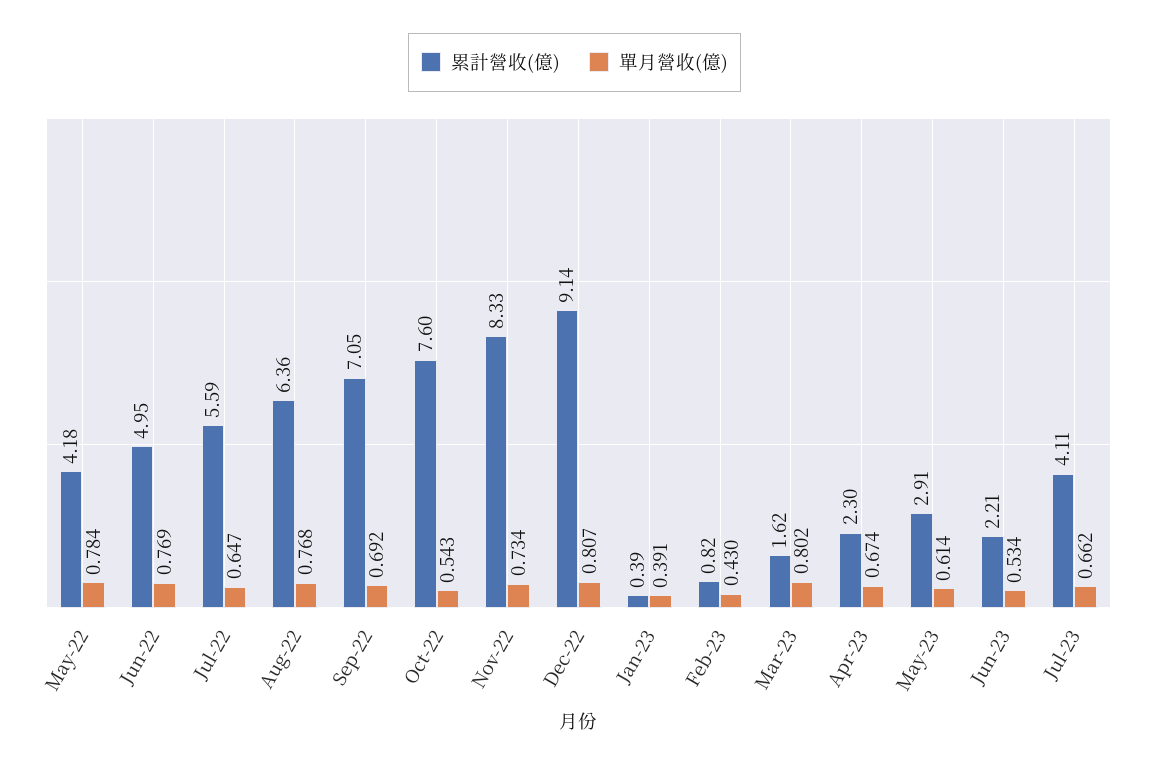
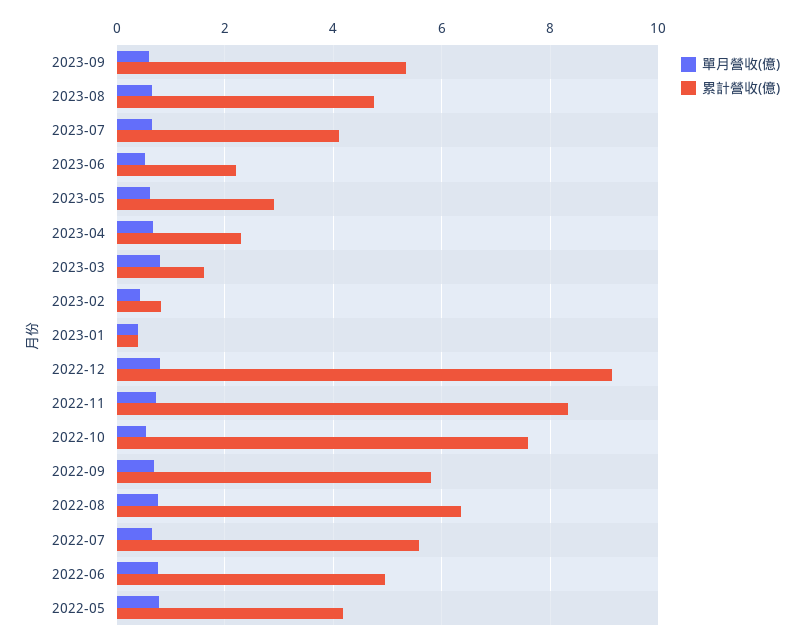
累計營收(億), Sep-22: 7.05 -> 5.8
單月營收(億), 2023-09: none -> 0.6
累計營收(億), 2023-09: none -> 5.4
單月營收(億), 2023-08: none -> 0.6
累計營收(億), 2023-08: none -> 4.8

